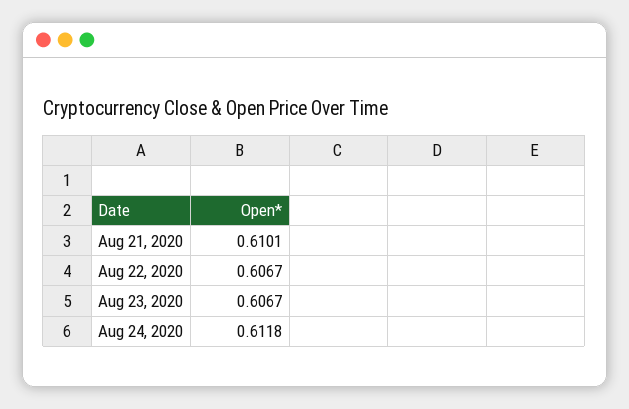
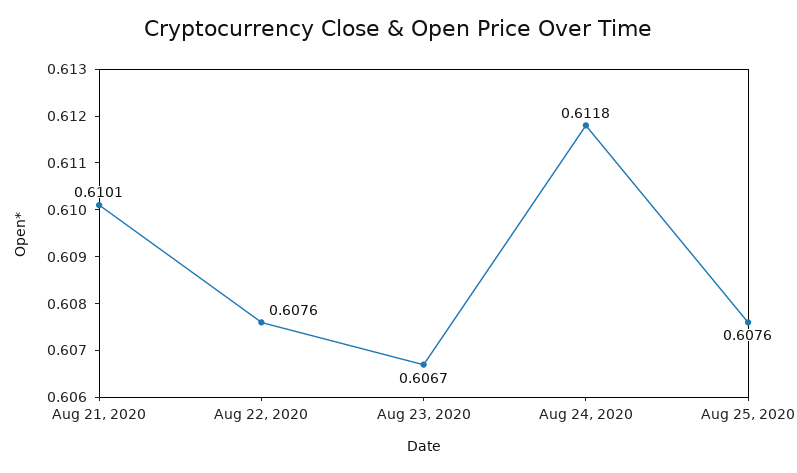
Aug 22, 2020: 0.6067 -> 0.6076
Aug 25, 2020: none -> 0.6076

